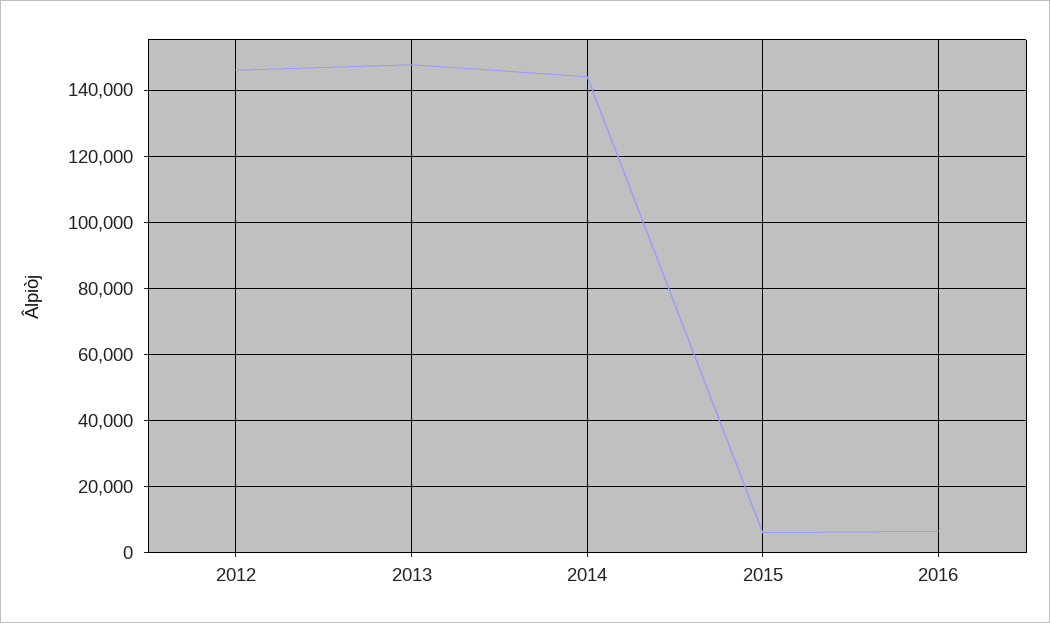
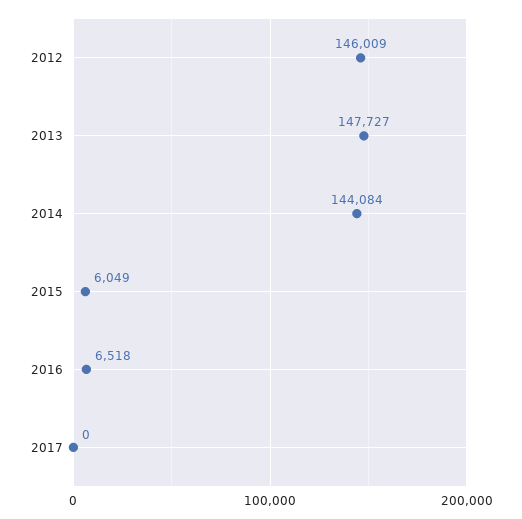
2017: none -> 0

